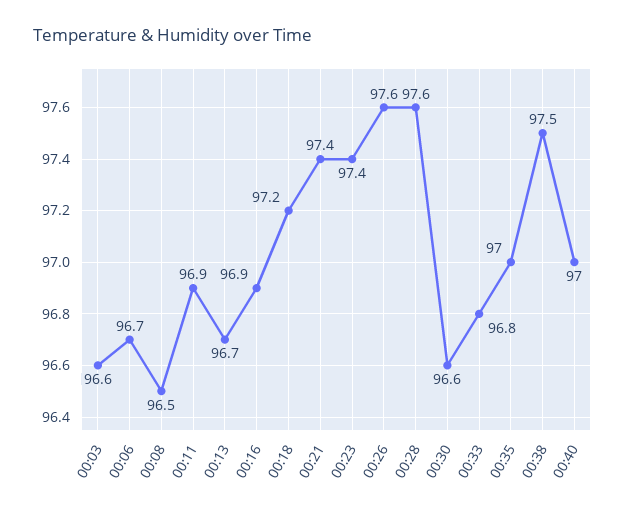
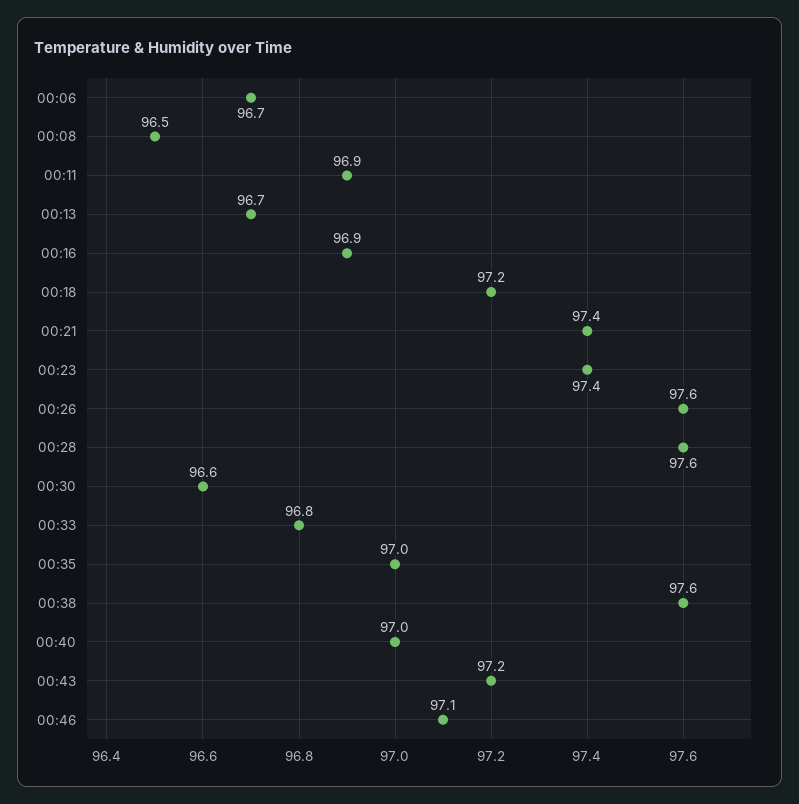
00:03: 96.6 -> none
00:38: 97.5 -> 97.6
00:43: none -> 97.2
00:46: none -> 97.1

